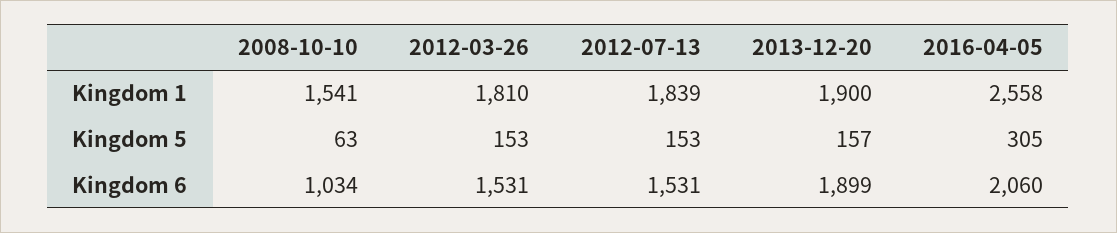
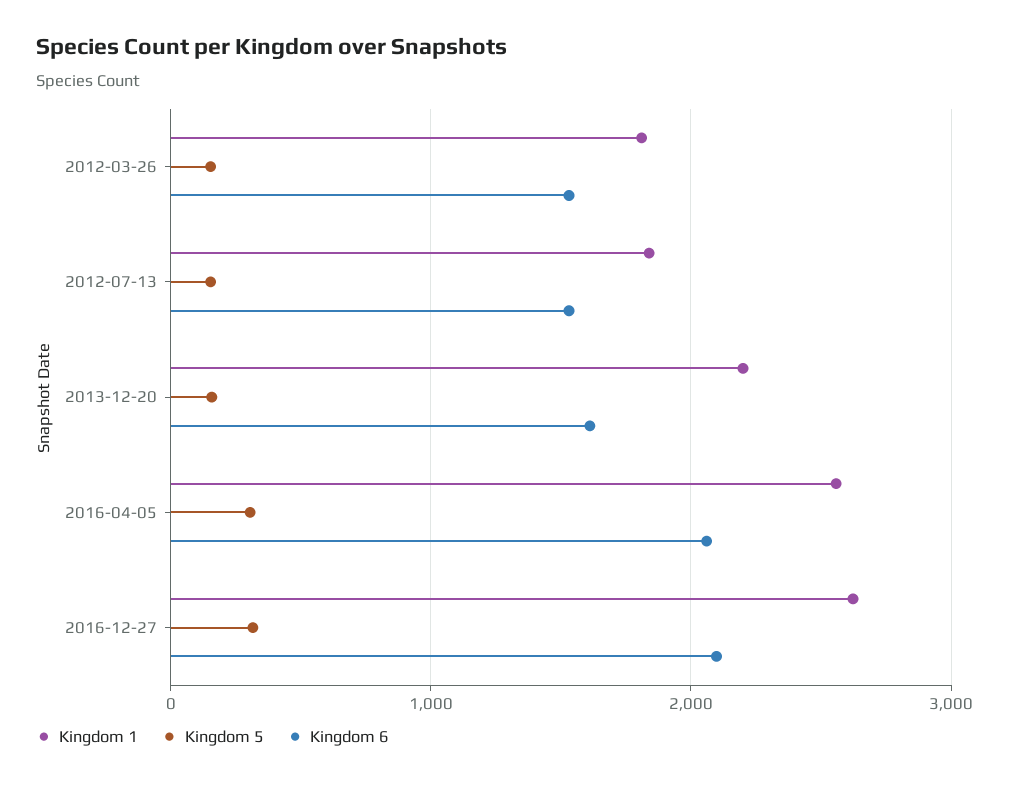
Kingdom 1, 2008-10-10: 1541 -> none
Kingdom 1, 2013-12-20: 1900 -> 2200
Kingdom 5, 2008-10-10: 63 -> none
Kingdom 6, 2008-10-10: 1034 -> none
Kingdom 6, 2013-12-20: 1899 -> 1600
Kingdom 1, 2016-12-27: none -> 2600
Kingdom 5, 2016-12-27: none -> 300
Kingdom 6, 2016-12-27: none -> 2100

